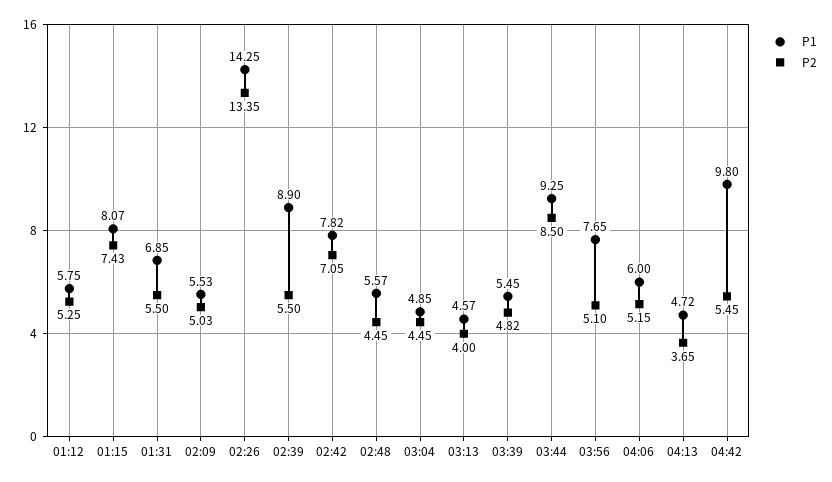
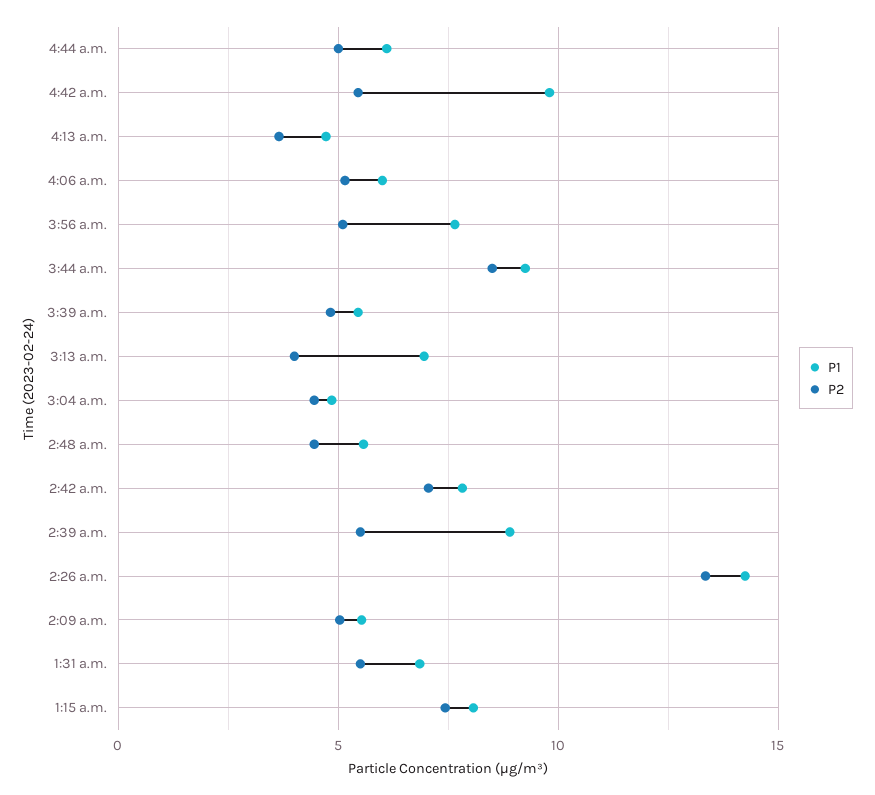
P1, 01:12: 5.75 -> none
P2, 01:12: 5.25 -> none
P1, 03:13: 4.57 -> 7
P1, 4:44 a.m.: none -> 6
P2, 4:44 a.m.: none -> 5

